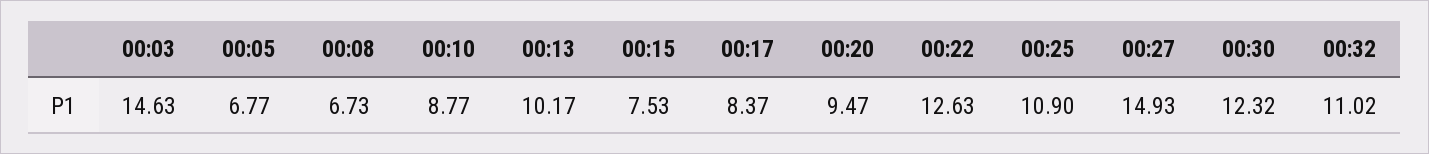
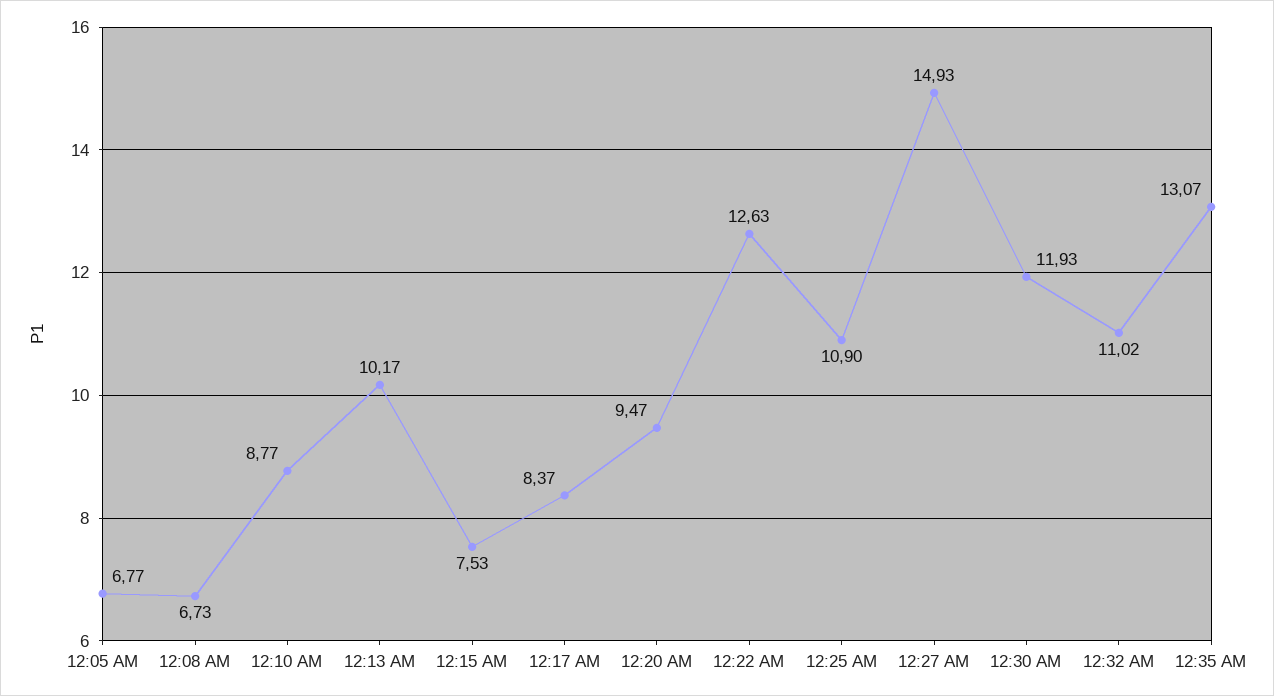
00:03: 14.63 -> none
00:30: 12.32 -> 11.93
12:35 AM: none -> 13.07

